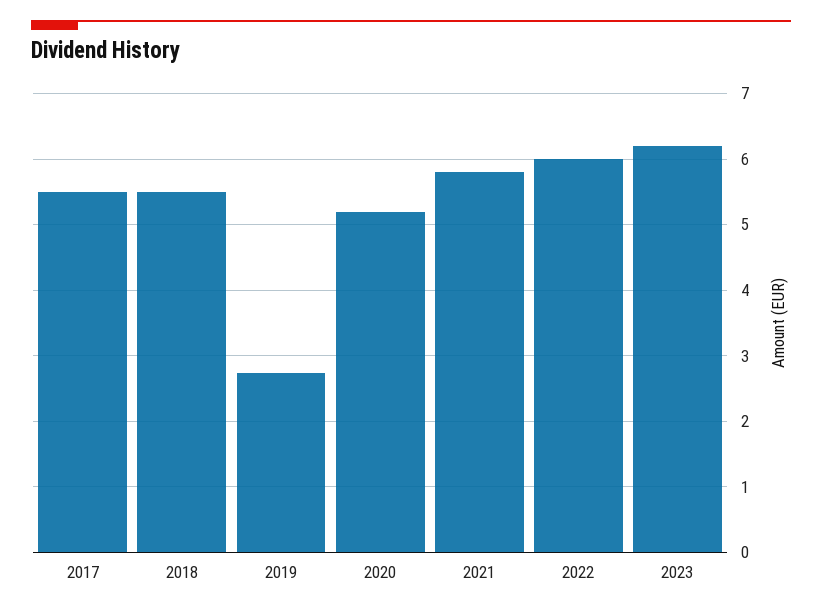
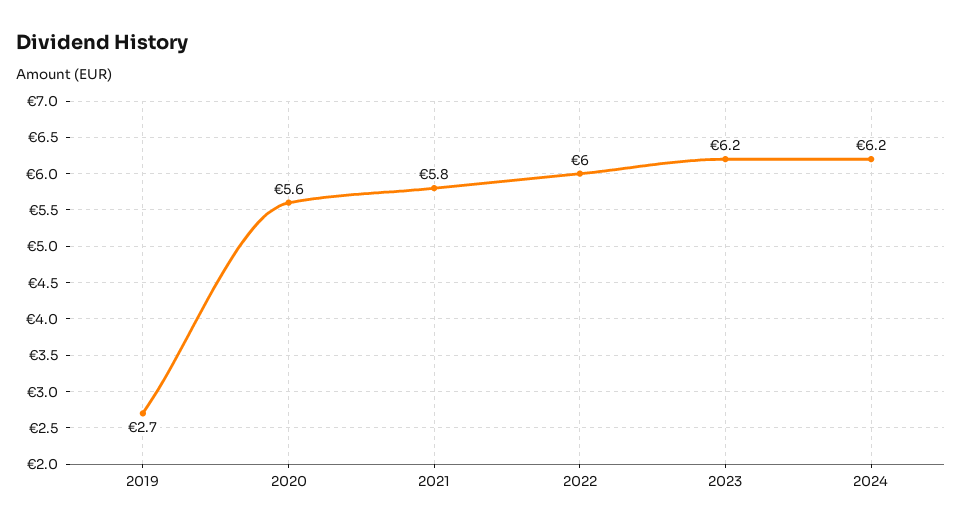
2017: 5.5 -> none
2018: 5.5 -> none
2020: 5.2 -> 5.6
2024: none -> 6.2

